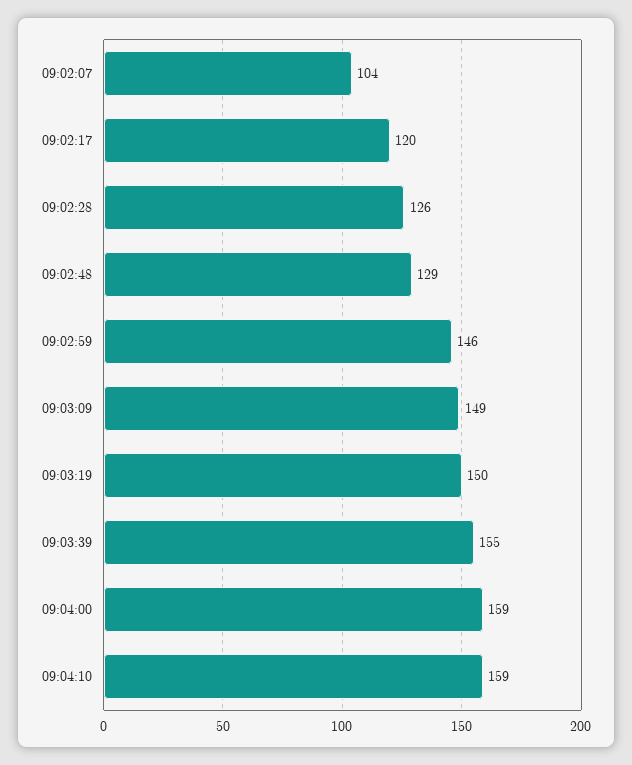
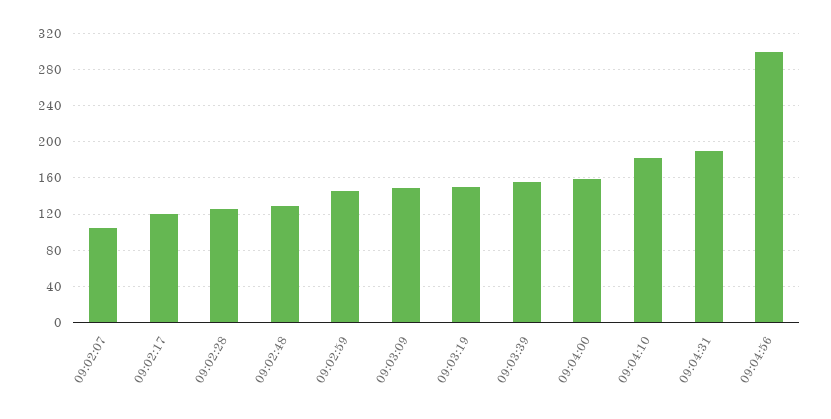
09:04:10: 159 -> 180
09:04:31: none -> 190
09:04:56: none -> 300

